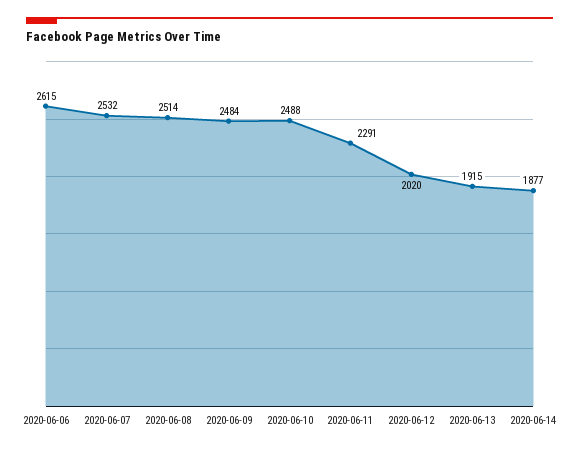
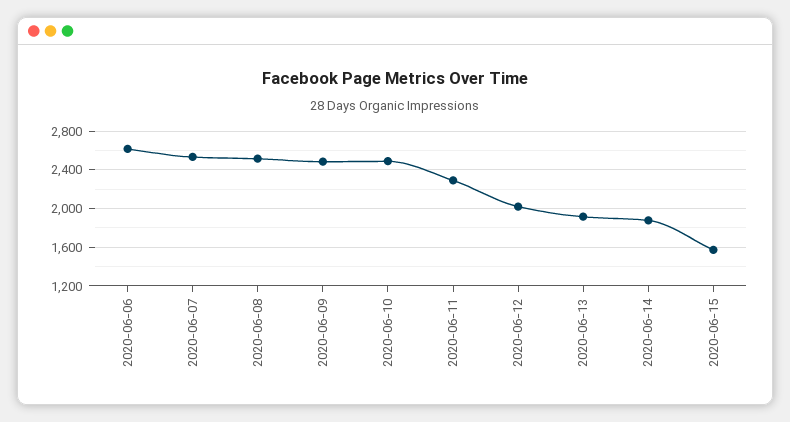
2020-06-15: none -> 1600

